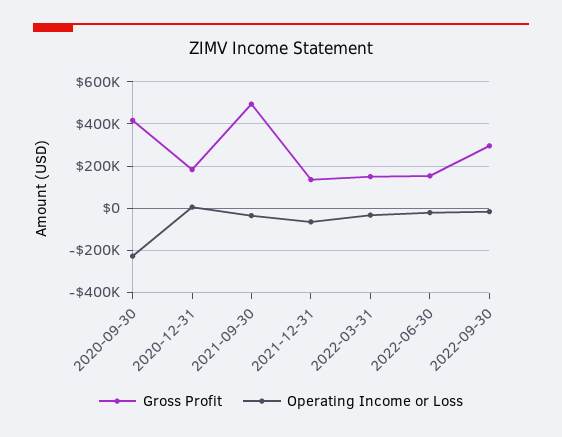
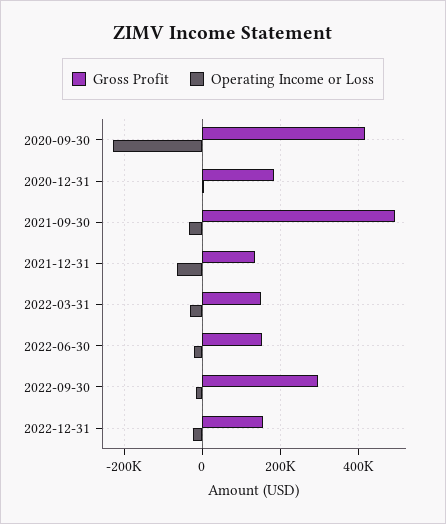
Gross Profit, 2022-12-31: none -> 160000
Operating Income or Loss, 2022-12-31: none -> -20000

